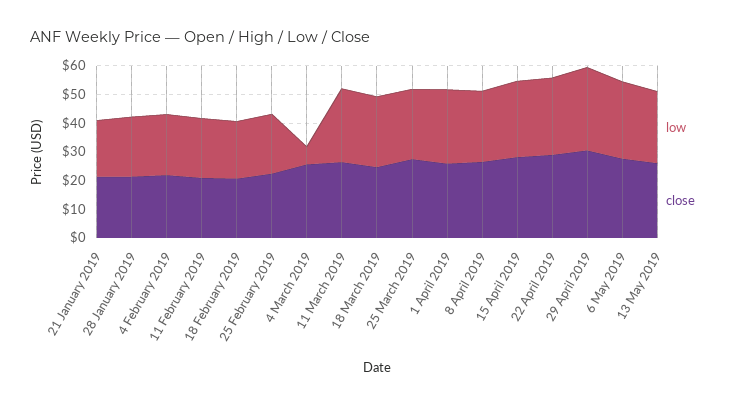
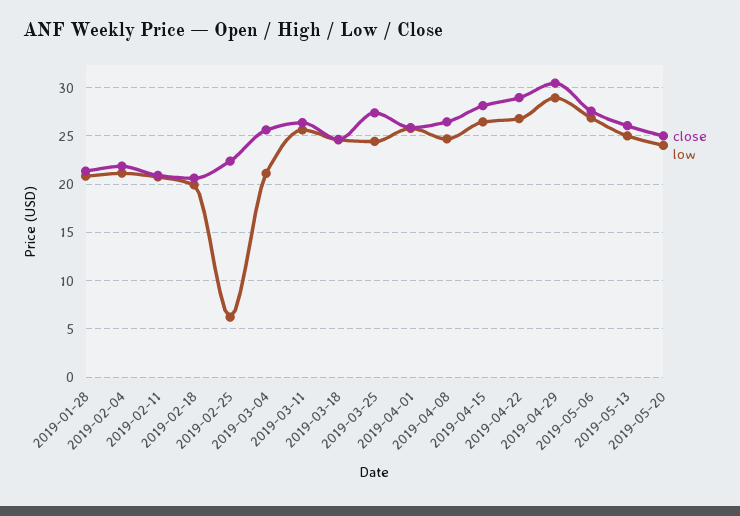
low, 21 January 2019: 20 -> none
close, 21 January 2019: 20 -> none
low, 25 February 2019: 20 -> 6
low, 4 March 2019: 5 -> 21
close, 2019-05-20: none -> 25
low, 2019-05-20: none -> 24

